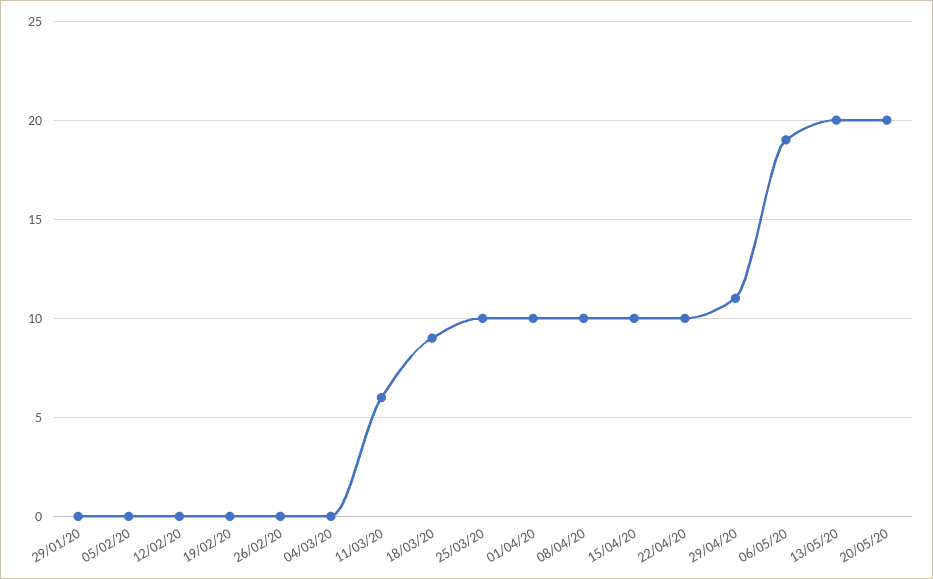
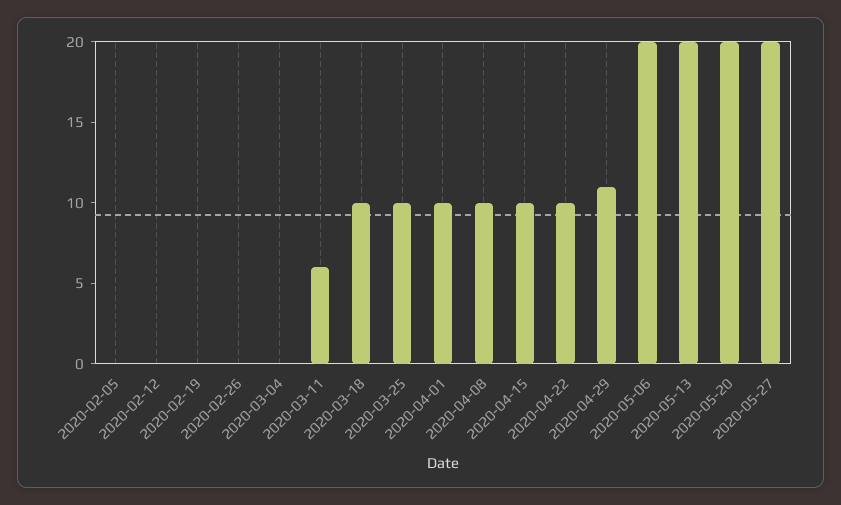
29/01/20: 0 -> none
18/03/20: 9 -> 10
06/05/20: 19 -> 20
2020-05-27: none -> 20

